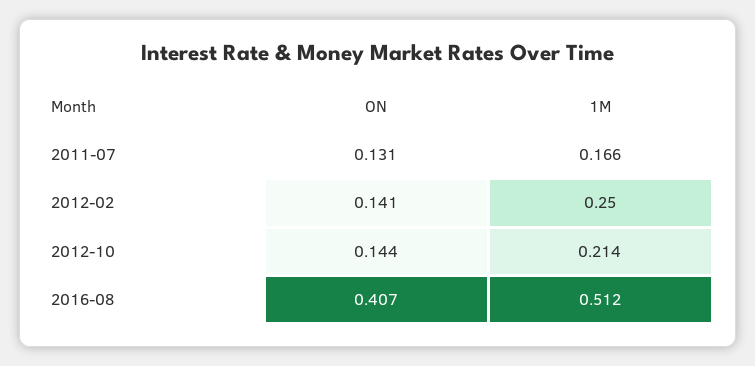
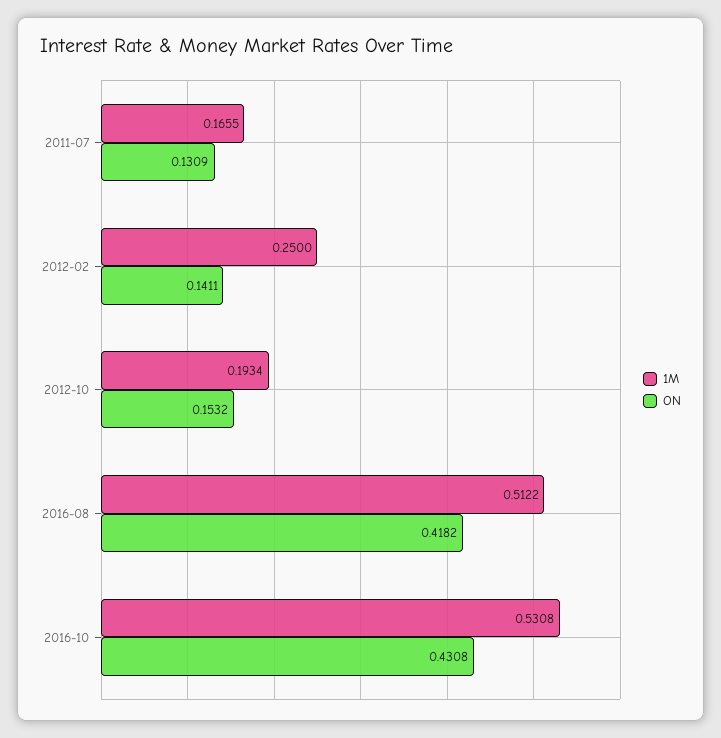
ON, 2012-10: 0.144 -> 0.1532
1M, 2012-10: 0.214 -> 0.1934
ON, 2016-08: 0.407 -> 0.4182
1M, 2016-10: none -> 0.5308
ON, 2016-10: none -> 0.4308

